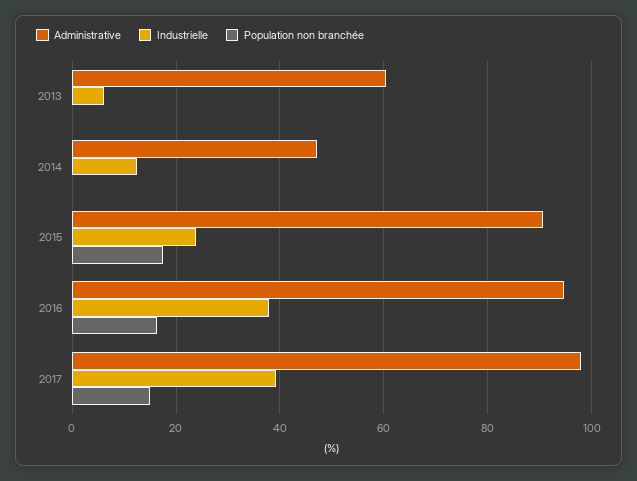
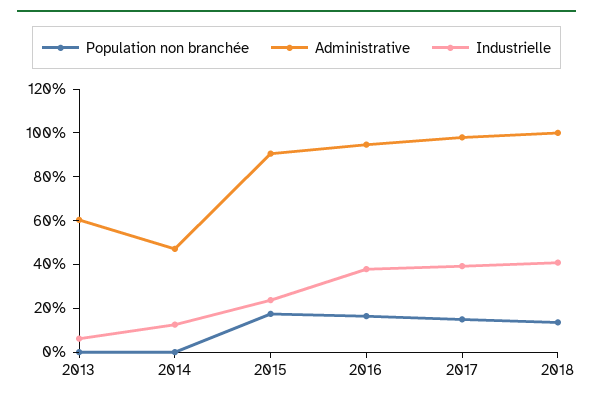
Population non branchée, 2018: none -> 15
Administrative, 2018: none -> 100
Industrielle, 2018: none -> 40

